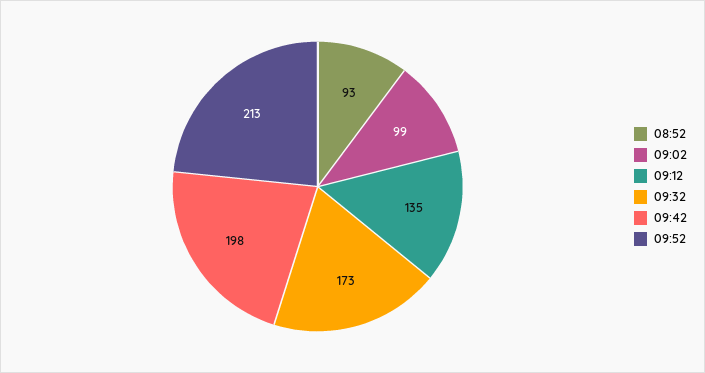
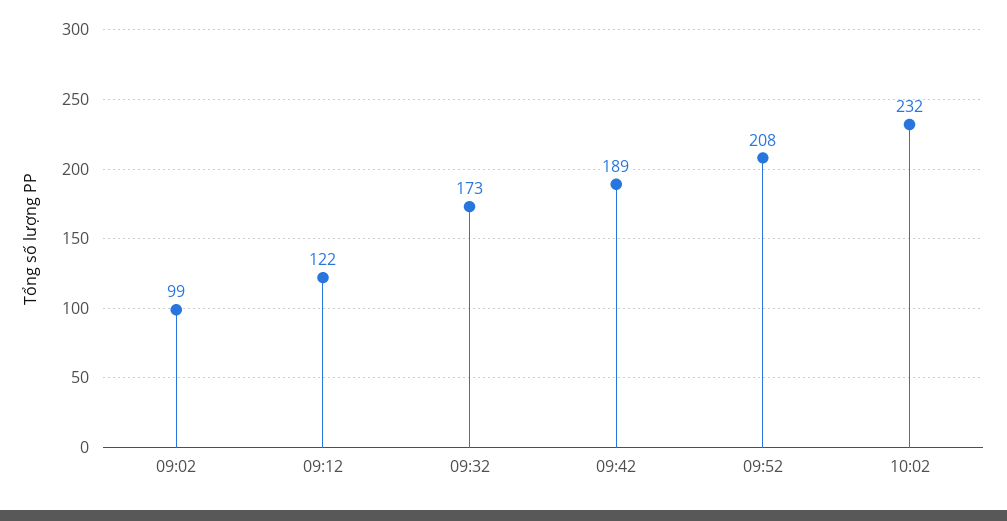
08:52: 93 -> none
09:12: 135 -> 122
09:42: 198 -> 189
09:52: 213 -> 208
10:02: none -> 232

